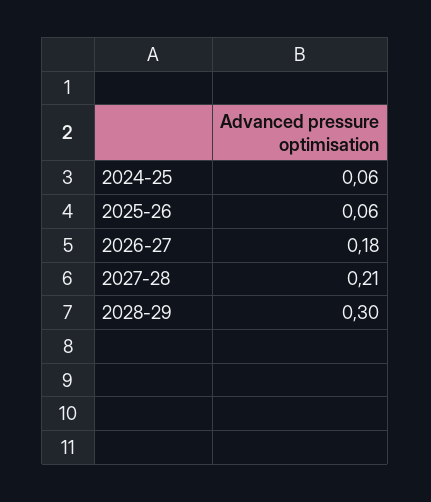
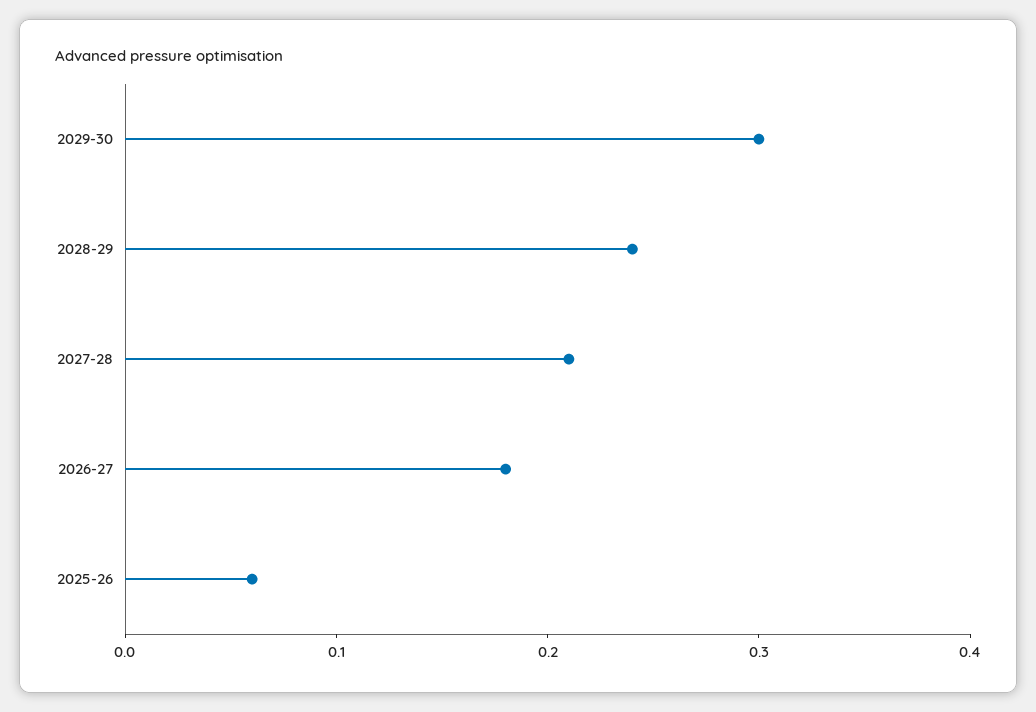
2024-25: 0.06 -> none
2028-29: 0.3 -> 0.24
2029-30: none -> 0.3

